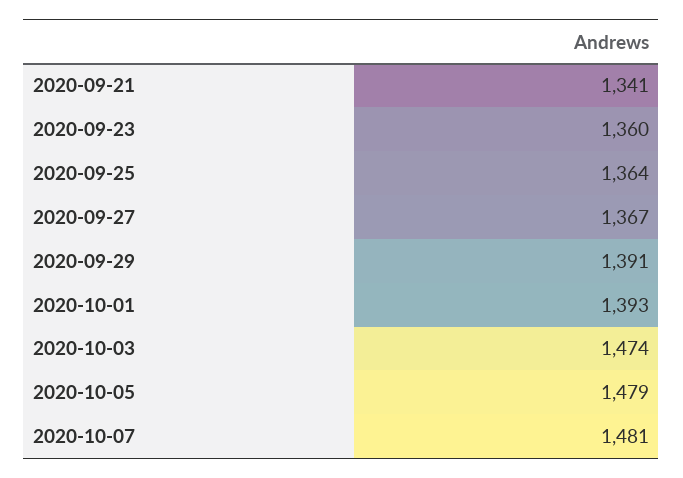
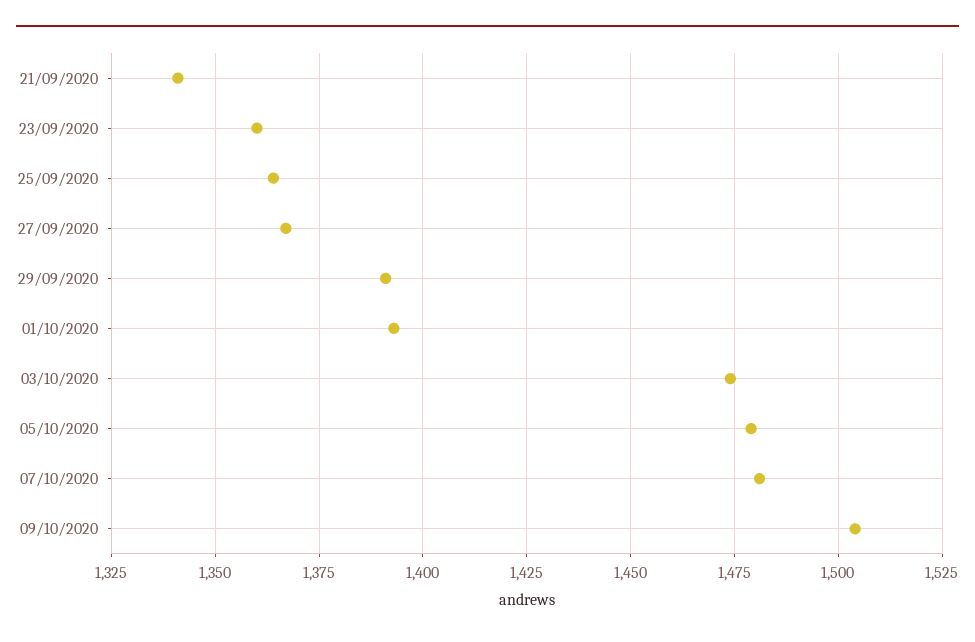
09/10/2020: none -> 1505

